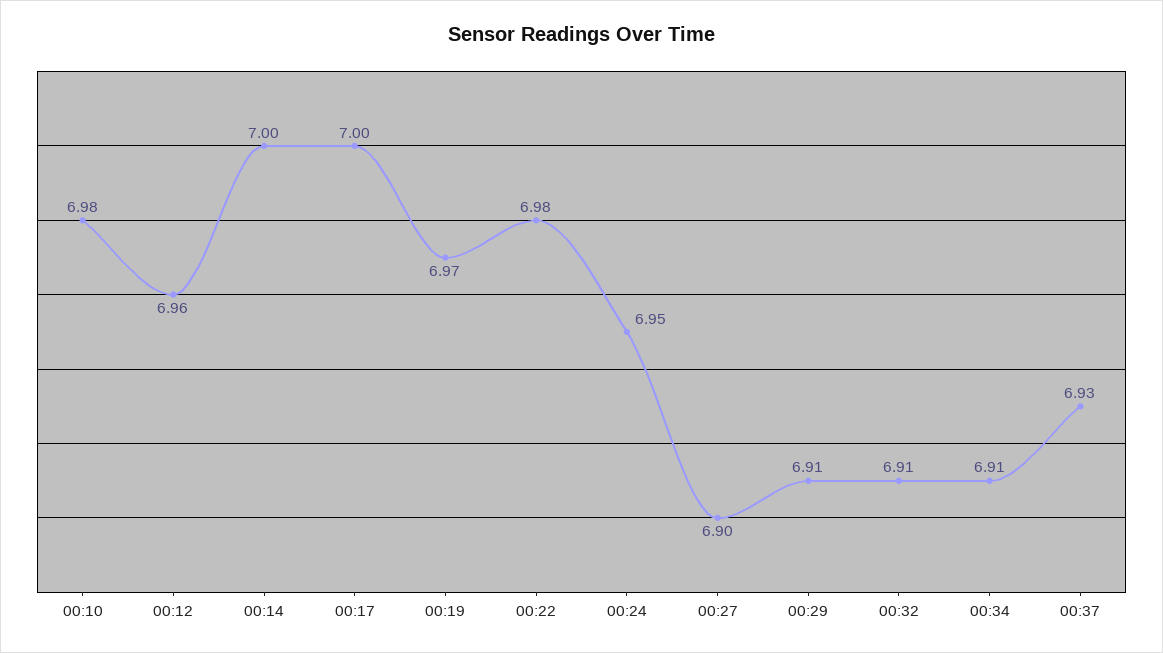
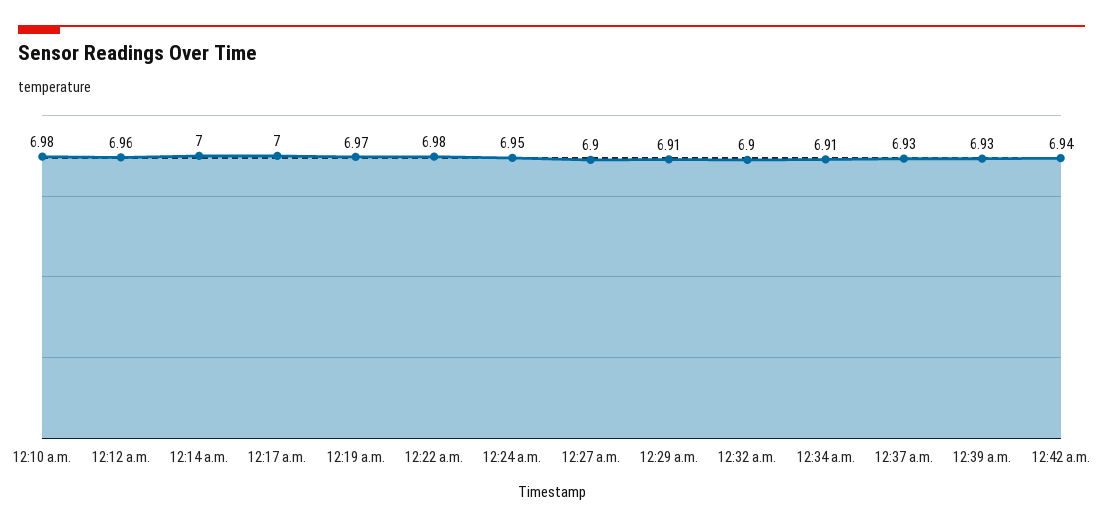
00:32: 6.91 -> 6.9
12:39 a.m.: none -> 6.93
12:42 a.m.: none -> 6.94

